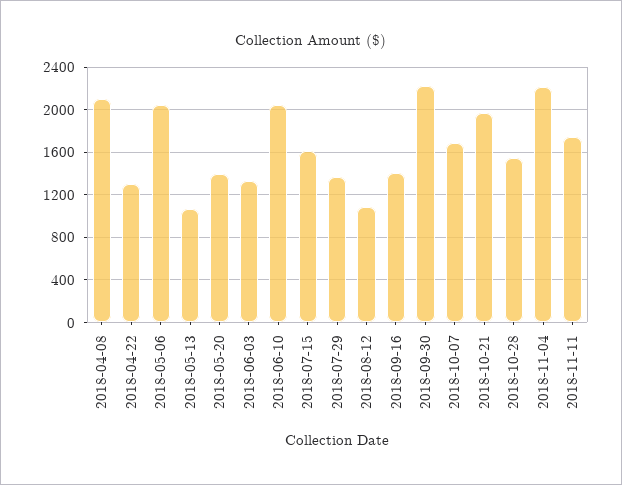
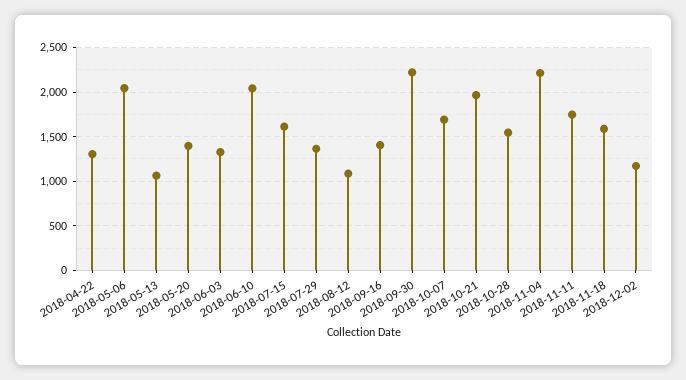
2018-04-08: 2100 -> none
2018-11-18: none -> 1600
2018-12-02: none -> 1200

